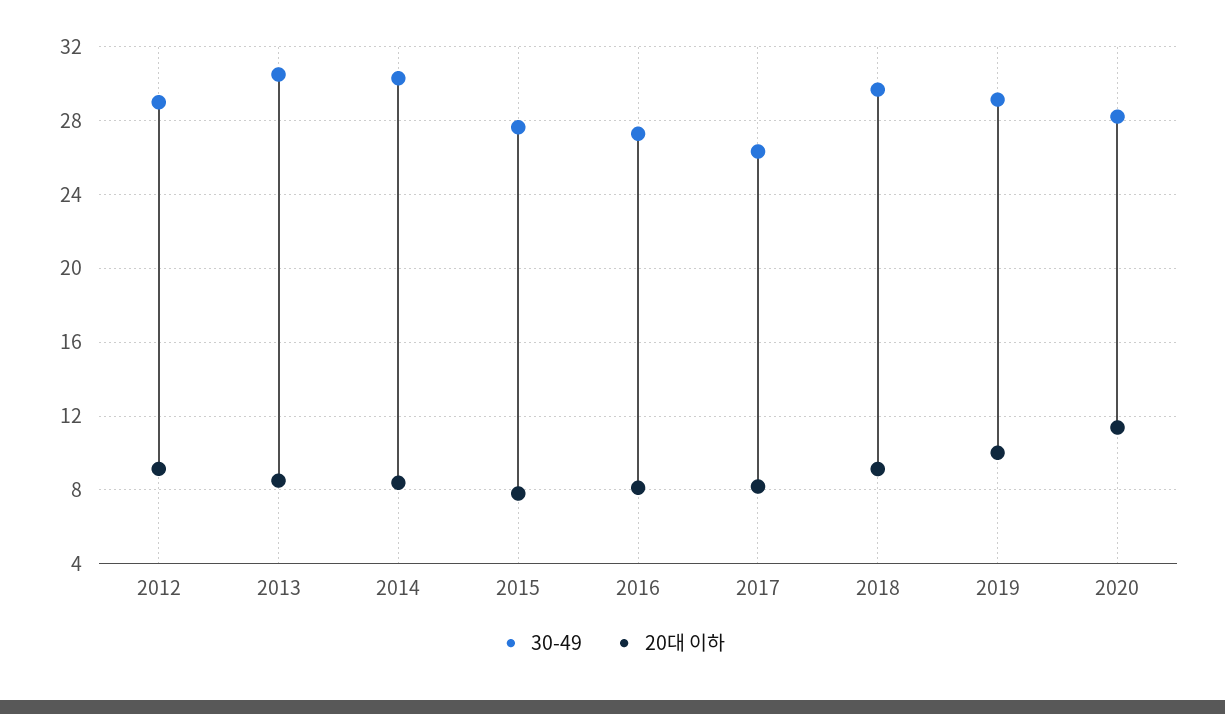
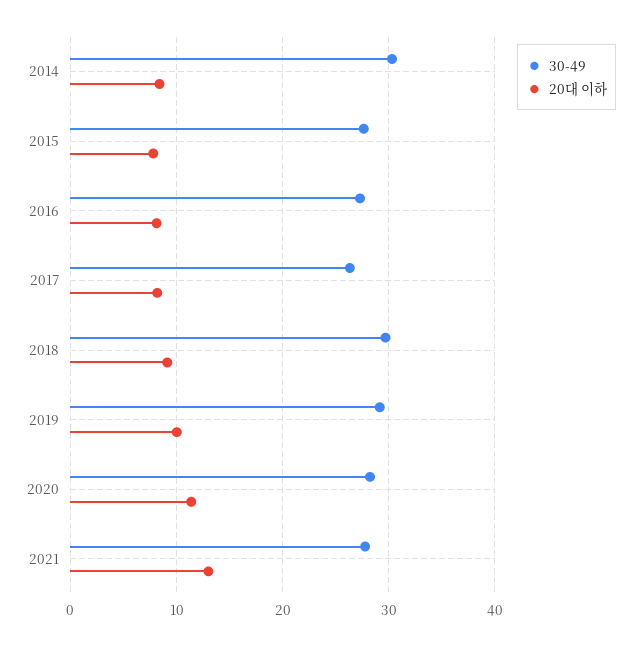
30-49, 2012: 29 -> none
20대 이하, 2012: 9 -> none
30-49, 2013: 30.5 -> none
20대 이하, 2013: 8.5 -> none
30-49, 2021: none -> 28
20대 이하, 2021: none -> 13

